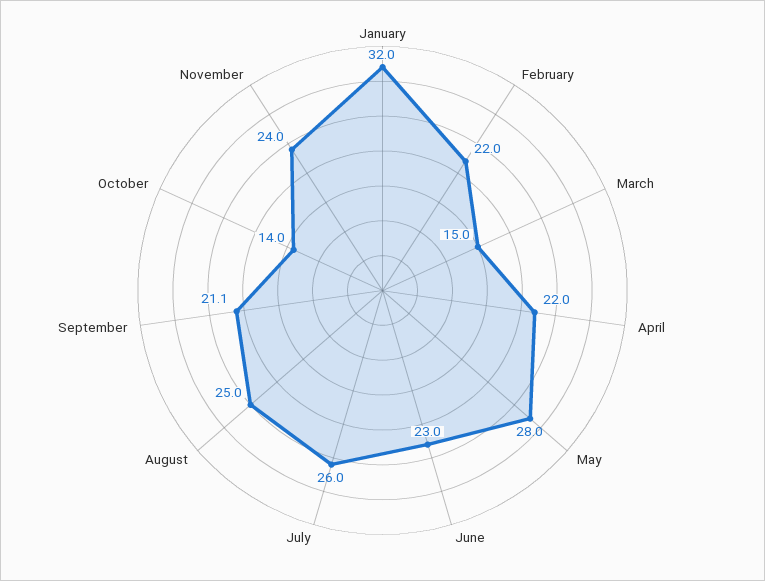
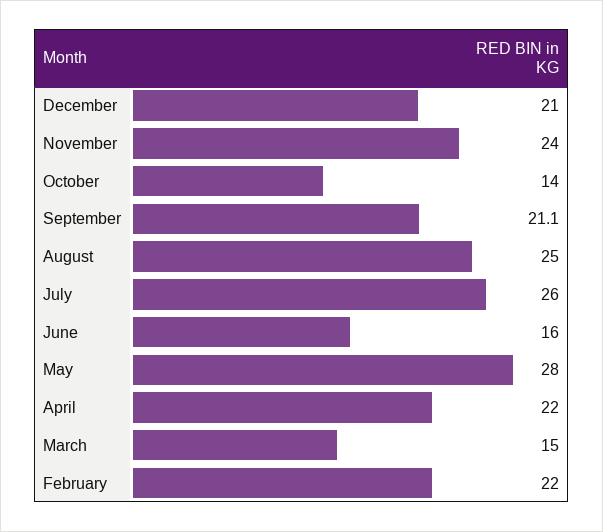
January: 32 -> none
June: 23 -> 16
December: none -> 21

